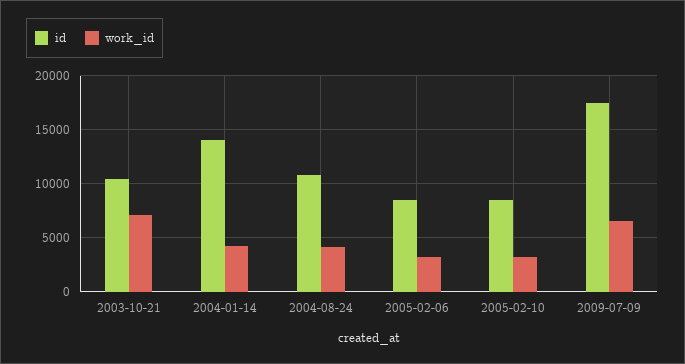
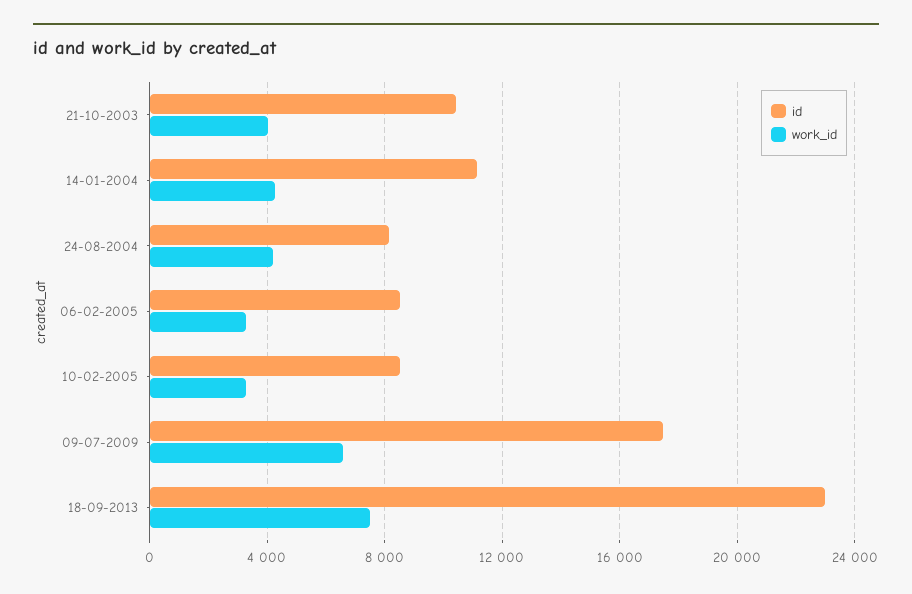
work_id, 2003-10-21: 7000 -> 4000
id, 2004-01-14: 14000 -> 11000
id, 2004-08-24: 11000 -> 8000
id, 18-09-2013: none -> 23000
work_id, 18-09-2013: none -> 7500

